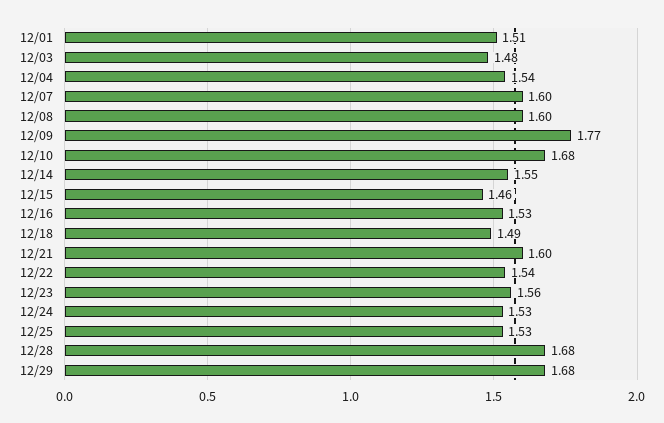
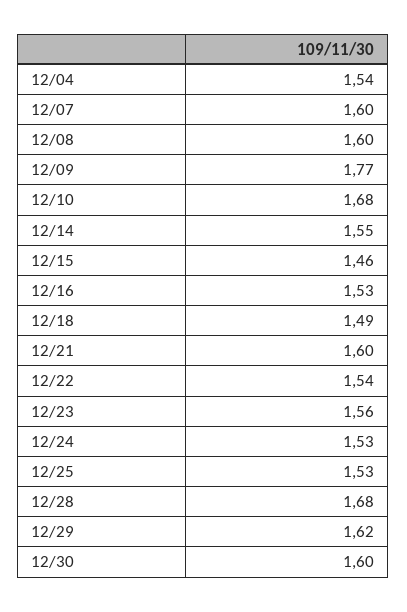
12/01: 1.51 -> none
12/03: 1.48 -> none
12/29: 1.68 -> 1.62
12/30: none -> 1.6

